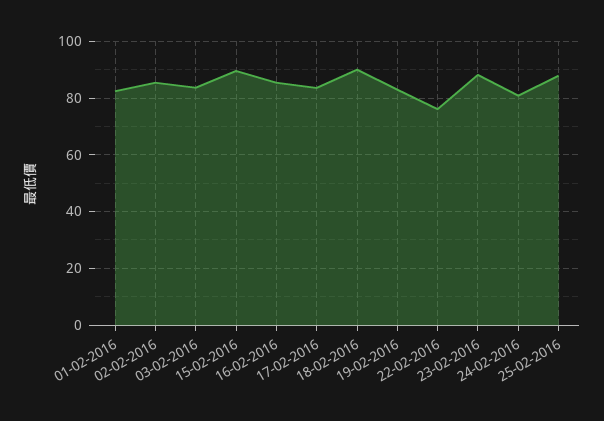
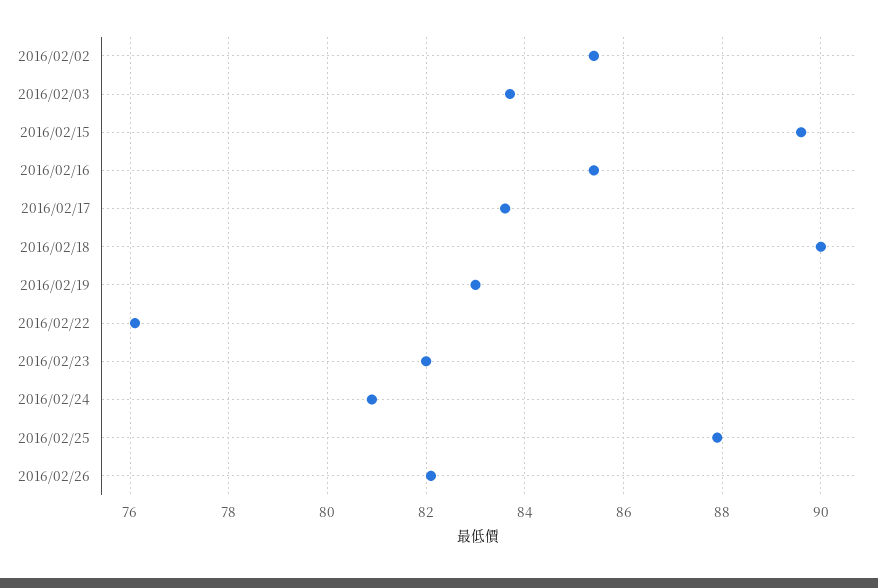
01-02-2016: 82.5 -> none
23-02-2016: 87.5 -> 82
2016/02/26: none -> 82

